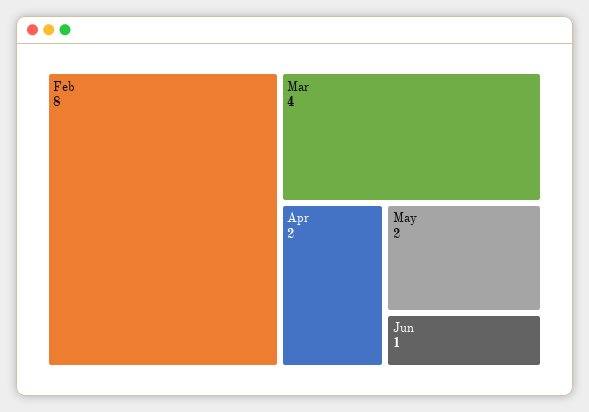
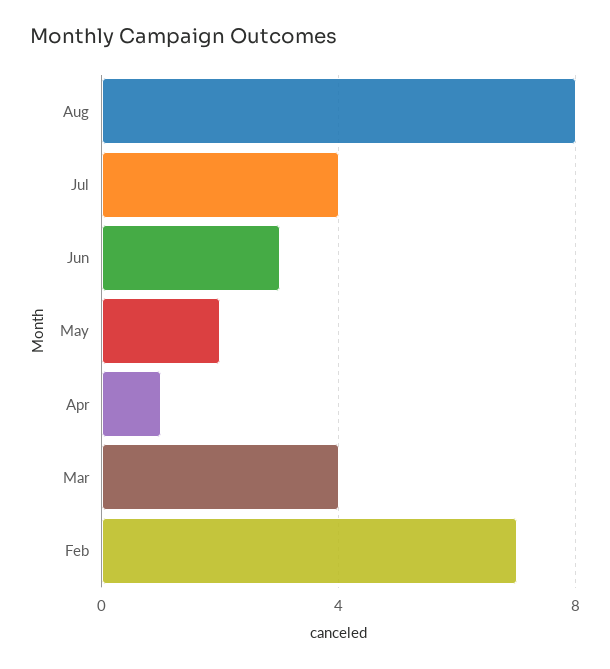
Feb: 8 -> 7
Apr: 2 -> 1
Jun: 1 -> 3
Aug: none -> 8
Jul: none -> 4

